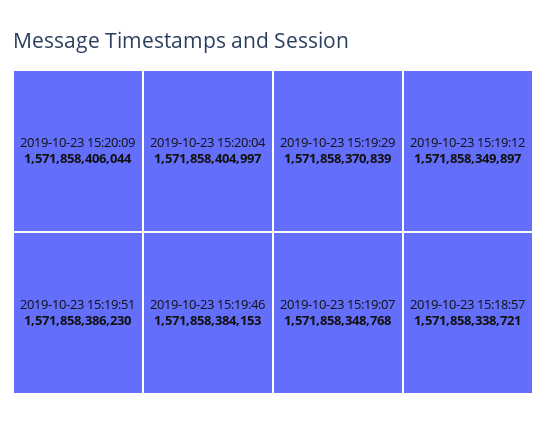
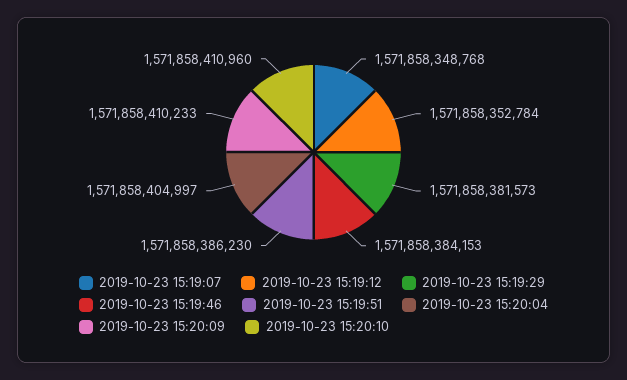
2019-10-23 15:20:09: 1571858406044 -> 1571858410233
2019-10-23 15:19:29: 1571858370839 -> 1571858381573
2019-10-23 15:19:12: 1571858349897 -> 1571858352784
2019-10-23 15:18:57: 1571858338721 -> none
2019-10-23 15:20:10: none -> 1571858410960

